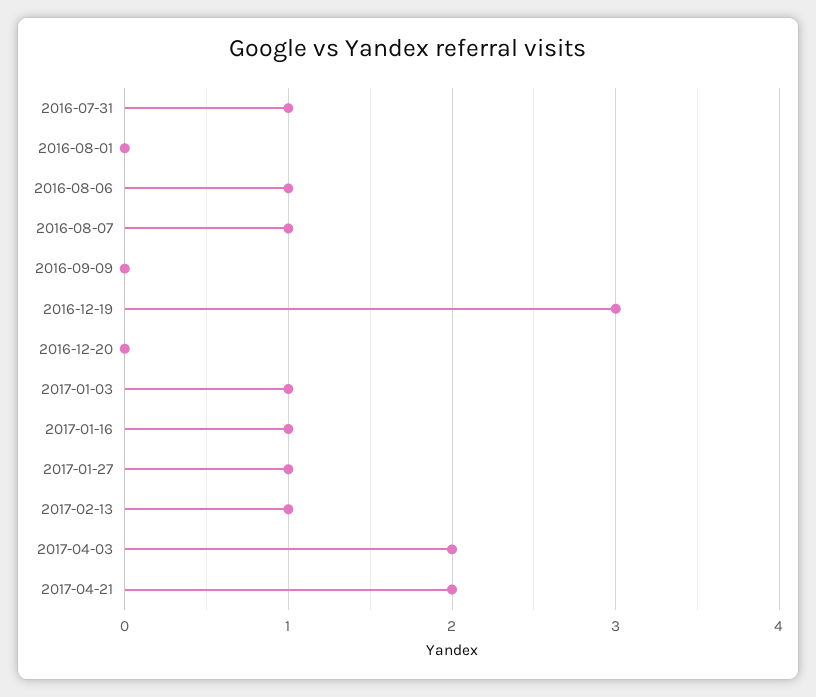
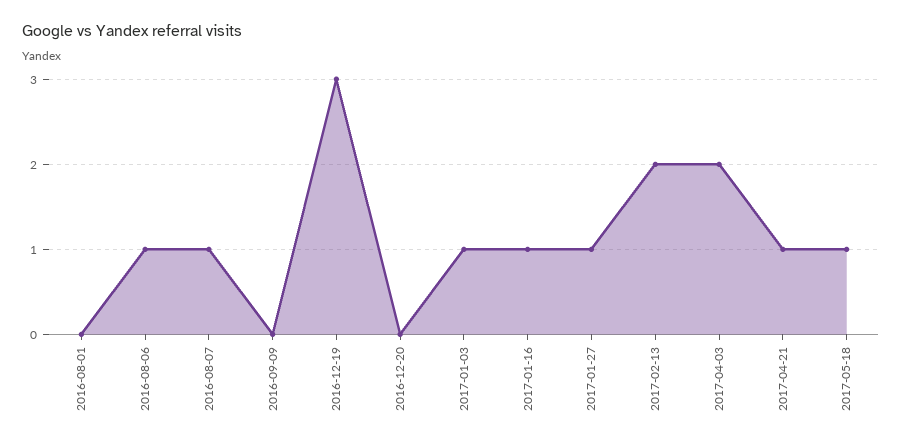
2016-07-31: 1 -> none
2017-02-13: 1 -> 2
2017-04-21: 2 -> 1
2017-05-18: none -> 1

